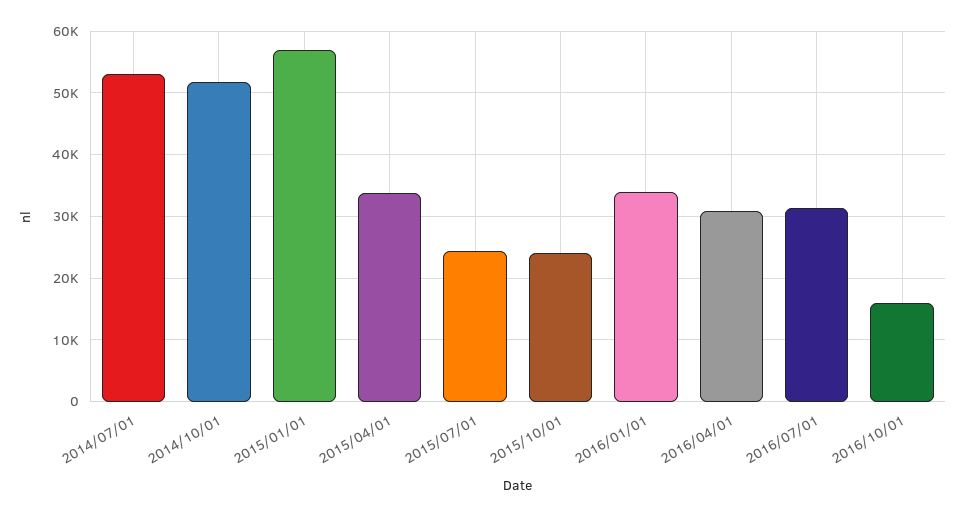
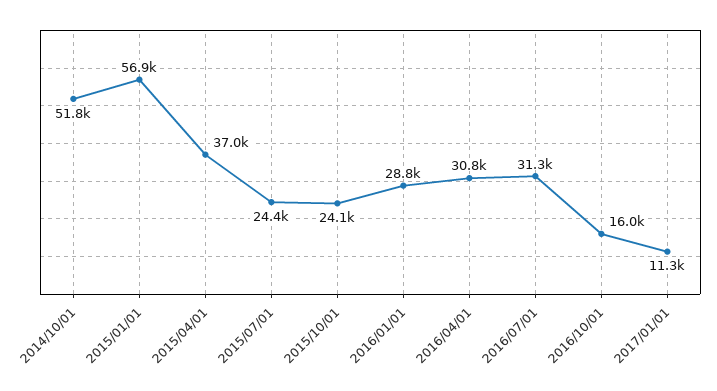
2014/07/01: 53000 -> none
2015/04/01: 34000 -> 37000
2016/01/01: 34000 -> 28800
2017/01/01: none -> 11300

